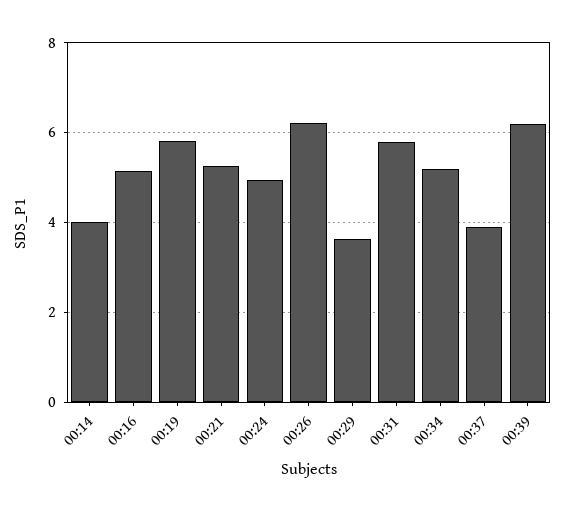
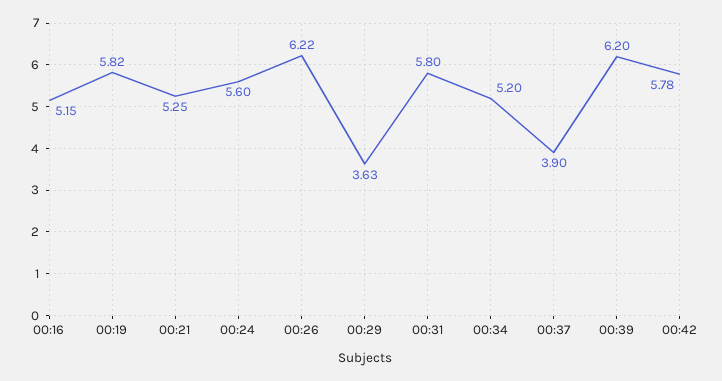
00:14: 4 -> none
00:24: 5 -> 5.6
00:42: none -> 5.78

